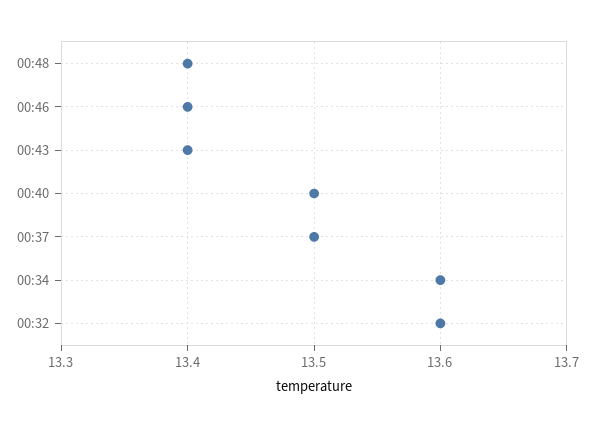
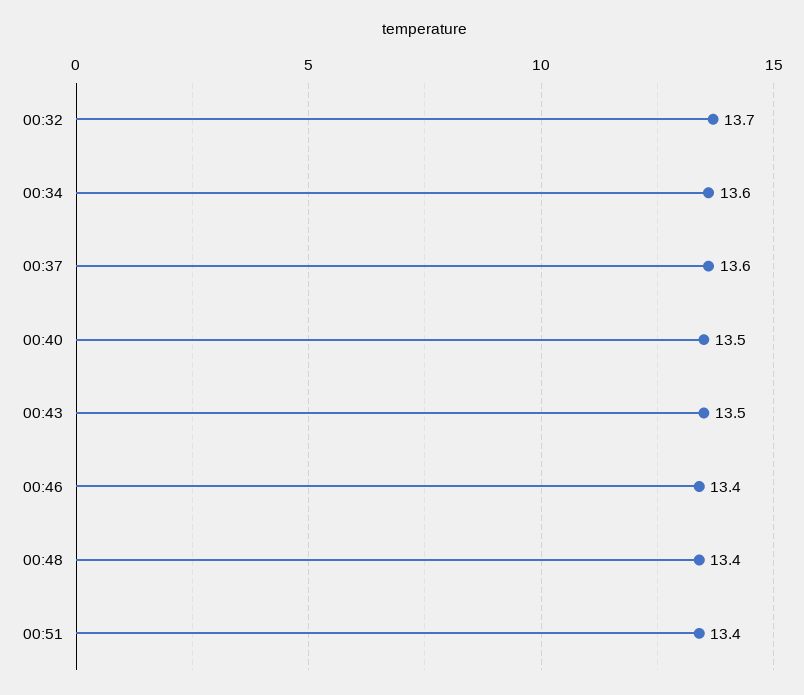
00:43: 13.4 -> 13.5
00:37: 13.5 -> 13.6
00:32: 13.6 -> 13.7
00:51: none -> 13.4

